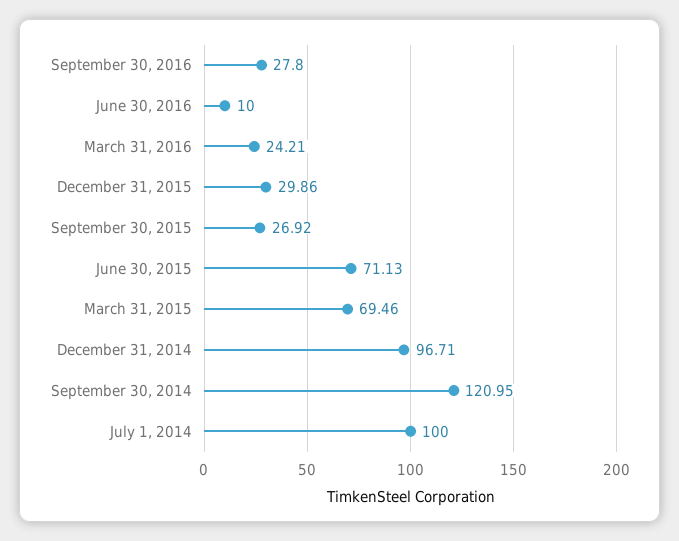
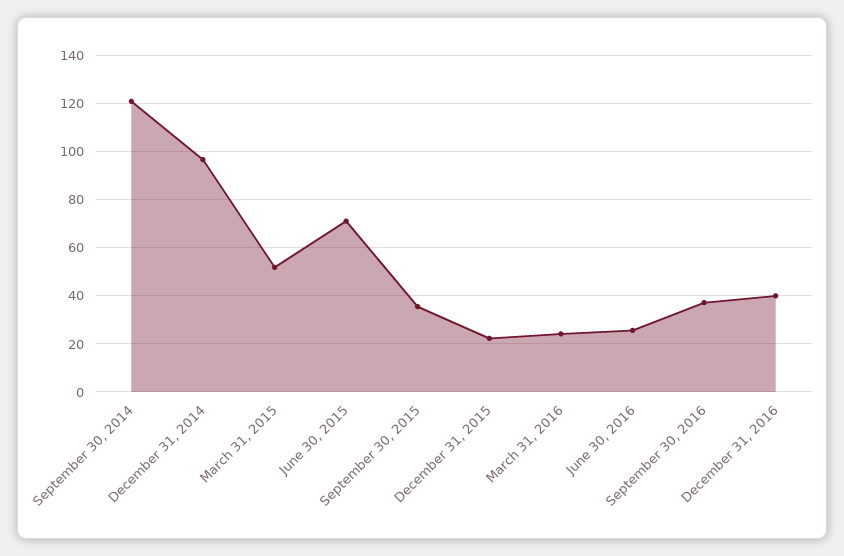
September 30, 2016: 27.8 -> 37.5
June 30, 2016: 10 -> 25
December 31, 2015: 29.86 -> 22.5
September 30, 2015: 26.92 -> 35
March 31, 2015: 69.46 -> 52.5
July 1, 2014: 100 -> none
December 31, 2016: none -> 40

